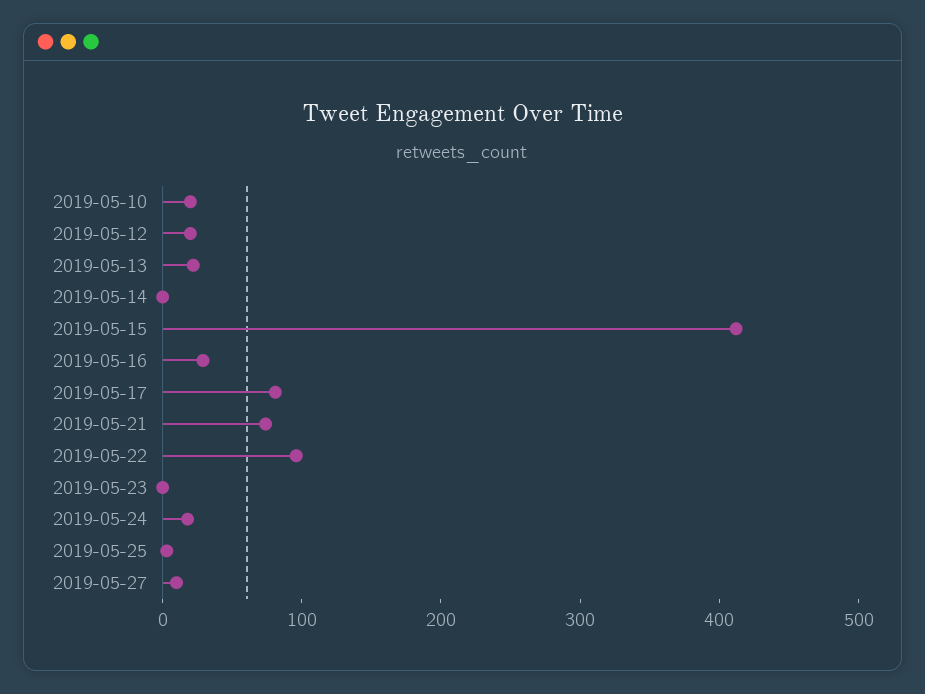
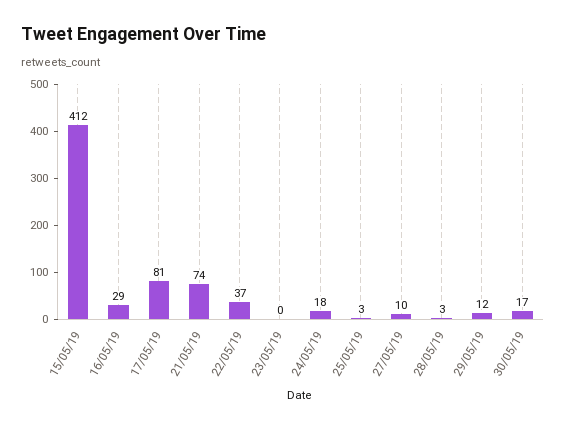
2019-05-10: 20 -> none
2019-05-12: 20 -> none
2019-05-13: 20 -> none
2019-05-14: 0 -> none
2019-05-22: 100 -> 37
28/05/19: none -> 3
29/05/19: none -> 12
30/05/19: none -> 17

